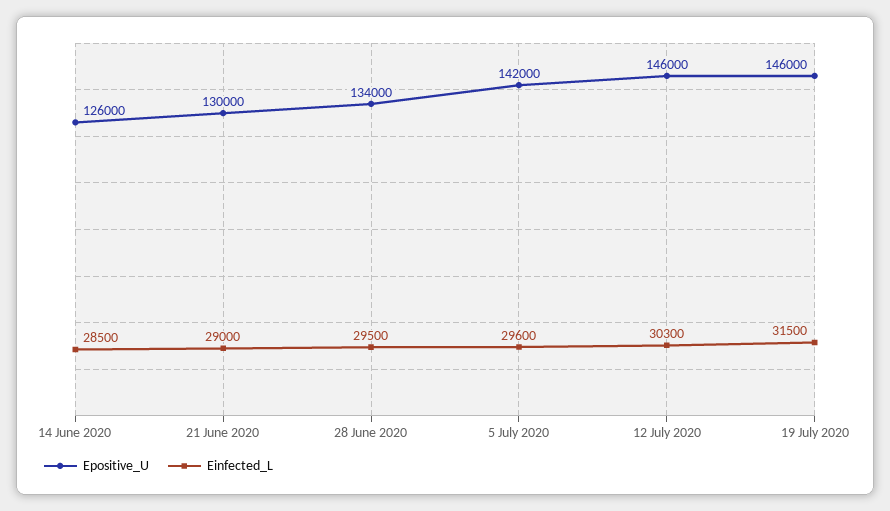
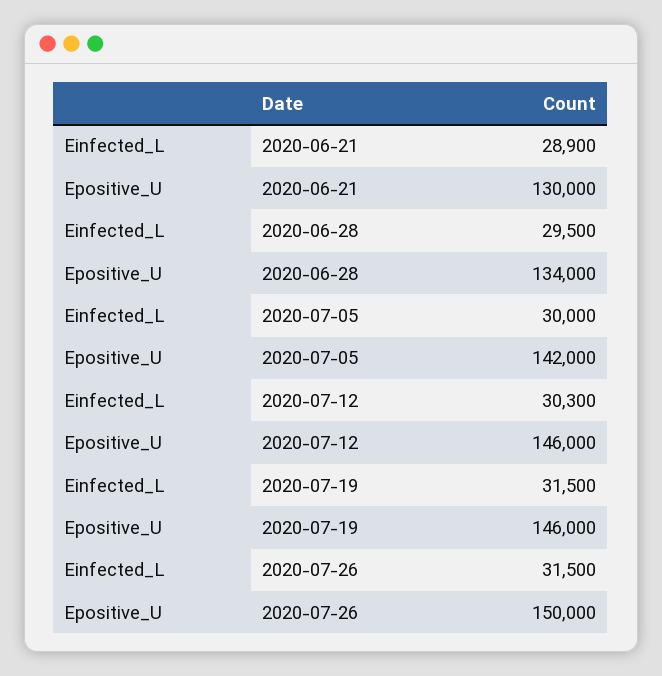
Epositive_U, 14 June 2020: 126000 -> none
Einfected_L, 14 June 2020: 28500 -> none
Einfected_L, 21 June 2020: 29000 -> 28900
Einfected_L, 5 July 2020: 29600 -> 30000
Einfected_L, 2020-07-26: none -> 31500
Epositive_U, 2020-07-26: none -> 150000

